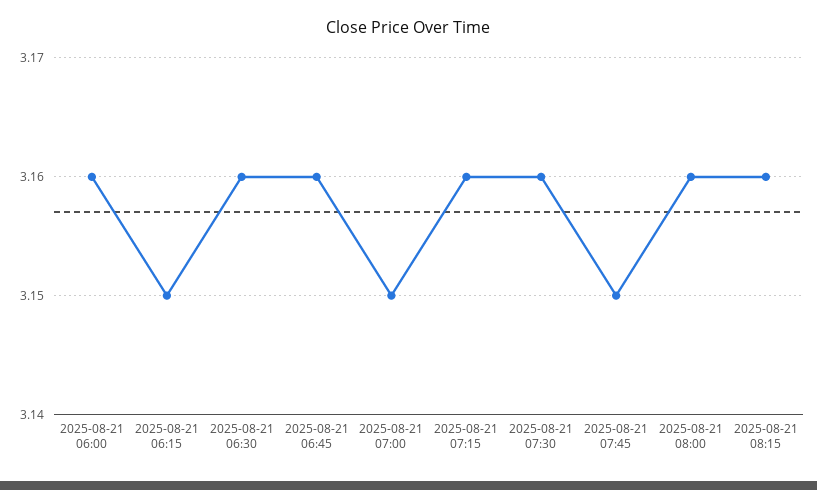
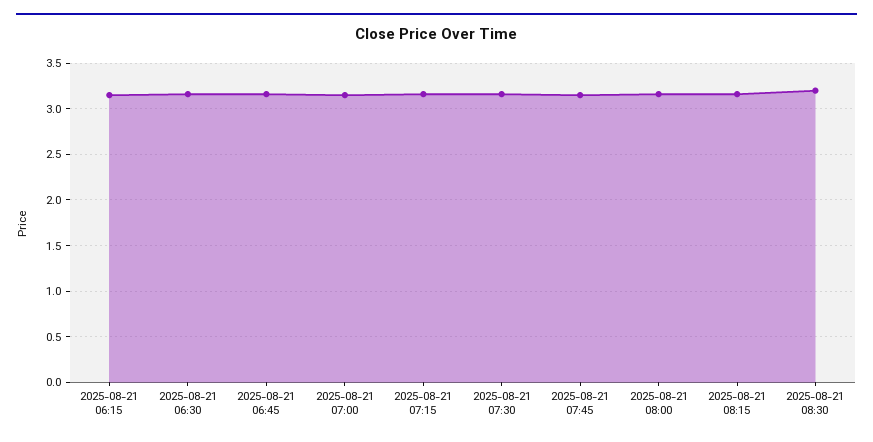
2025-08-21 06:00: 3.16 -> none
2025-08-21 08:30: none -> 3.2

